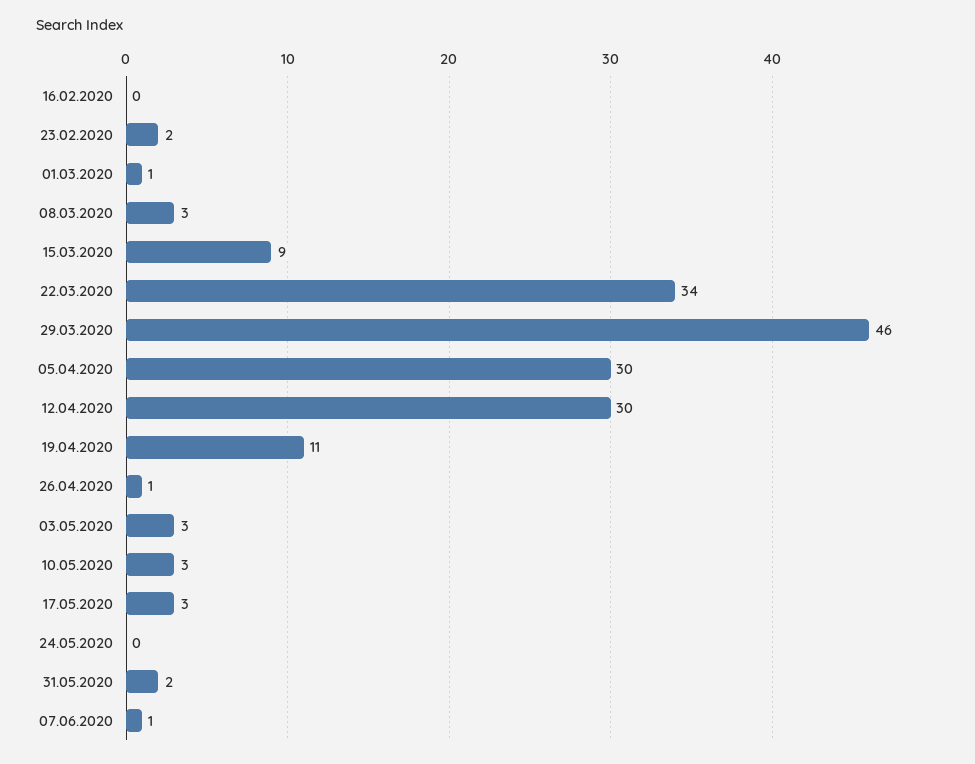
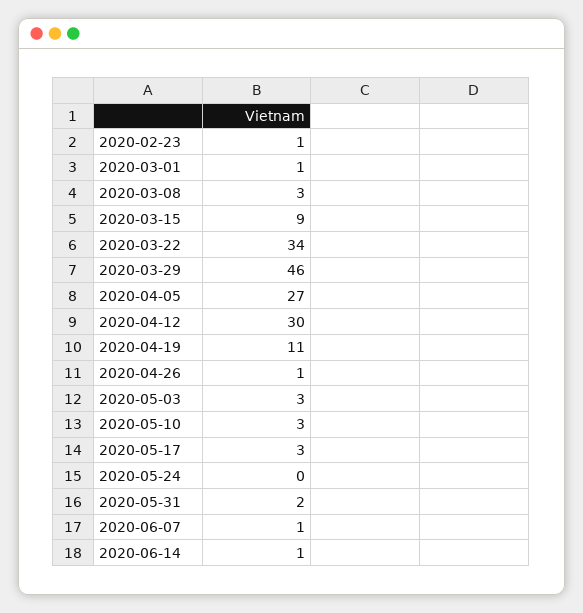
16.02.2020: 0 -> none
23.02.2020: 2 -> 1
05.04.2020: 30 -> 27
2020-06-14: none -> 1

